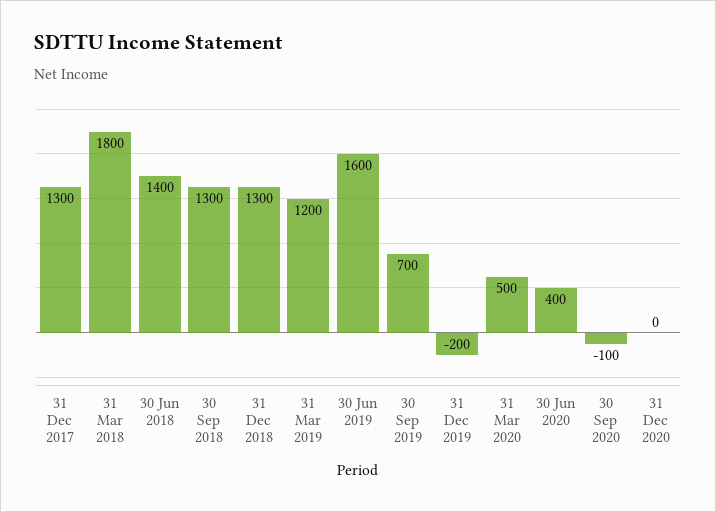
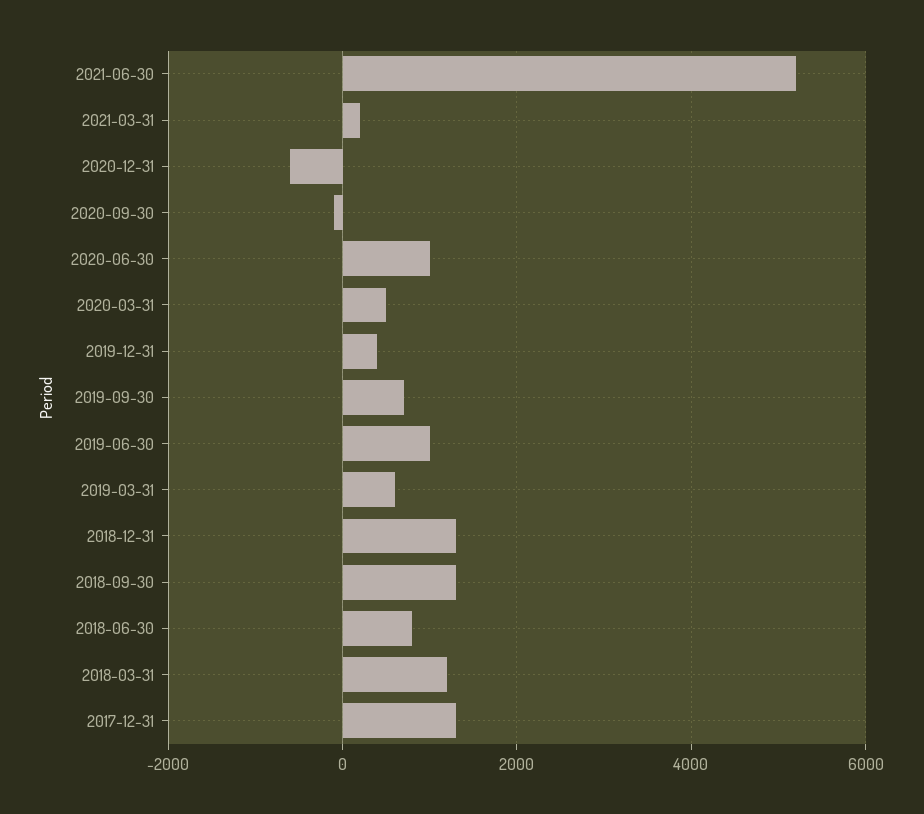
31 Mar 2018: 1800 -> 1200
30 Jun 2018: 1400 -> 800
31 Mar 2019: 1200 -> 600
30 Jun 2019: 1600 -> 1000
31 Dec 2019: -200 -> 400
30 Jun 2020: 400 -> 1000
31 Dec 2020: 0 -> -600
2021-06-30: none -> 5200
2021-03-31: none -> 200

